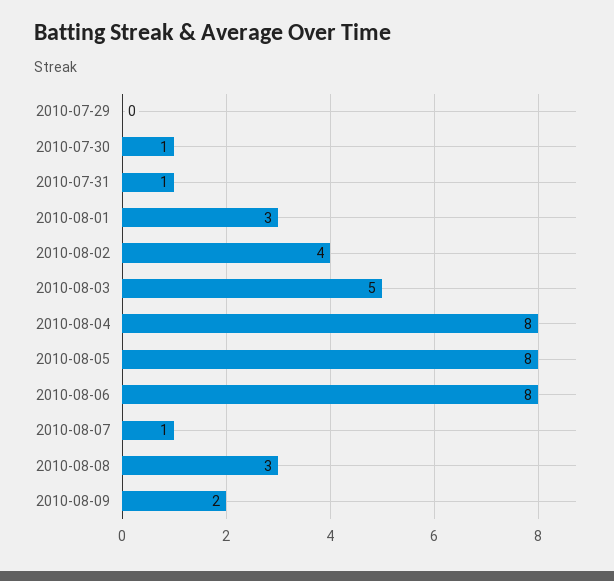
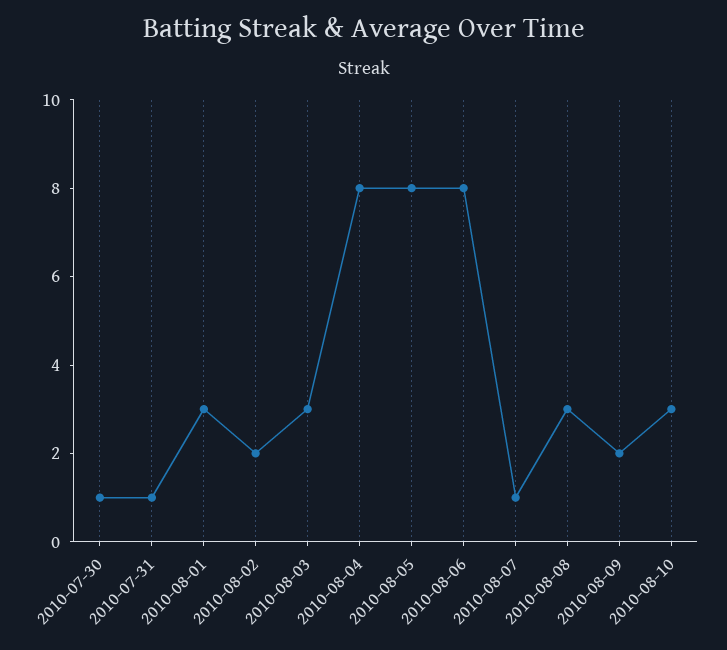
2010-07-29: 0 -> none
2010-08-02: 4 -> 2
2010-08-03: 5 -> 3
2010-08-10: none -> 3

